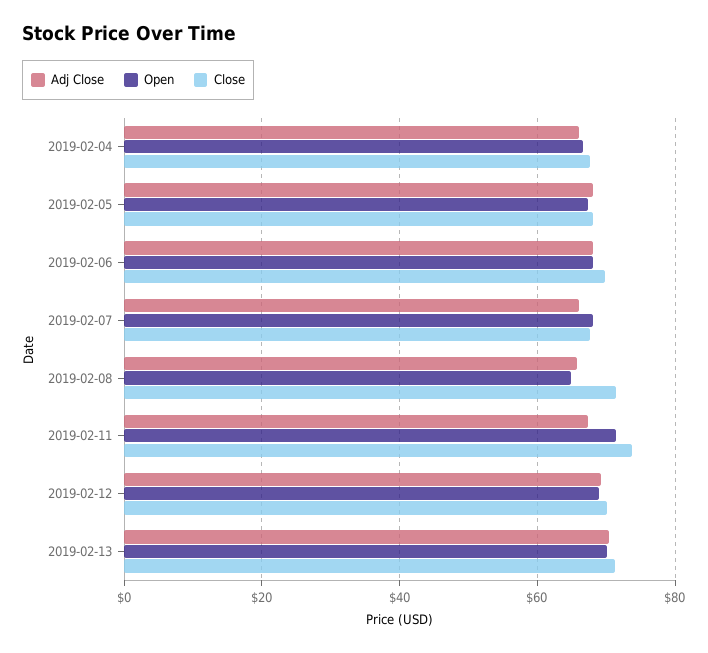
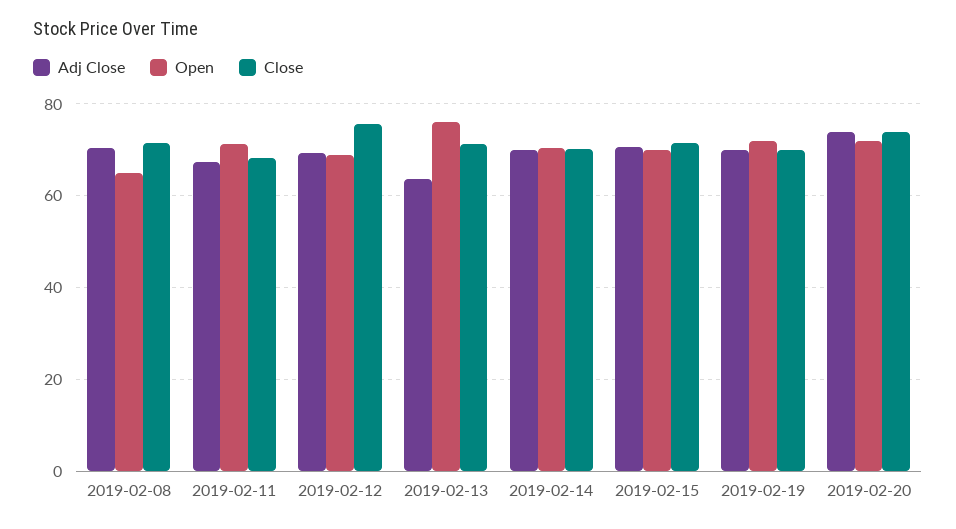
Adj Close, 2019-02-04: 66 -> none
Open, 2019-02-04: 66 -> none
Close, 2019-02-04: 68 -> none
Adj Close, 2019-02-05: 68 -> none
Open, 2019-02-05: 68 -> none
Close, 2019-02-05: 68 -> none
Adj Close, 2019-02-06: 68 -> none
Open, 2019-02-06: 68 -> none
Close, 2019-02-06: 70 -> none
Adj Close, 2019-02-07: 66 -> none
Open, 2019-02-07: 68 -> none
Close, 2019-02-07: 68 -> none
Adj Close, 2019-02-08: 66 -> 70
Close, 2019-02-11: 74 -> 68
Close, 2019-02-12: 70 -> 76
Adj Close, 2019-02-13: 70 -> 64
Open, 2019-02-13: 70 -> 76
Adj Close, 2019-02-14: none -> 70
Open, 2019-02-14: none -> 70
Close, 2019-02-14: none -> 70
Adj Close, 2019-02-15: none -> 70
Open, 2019-02-15: none -> 70
Close, 2019-02-15: none -> 72
Adj Close, 2019-02-19: none -> 70
Open, 2019-02-19: none -> 72
Close, 2019-02-19: none -> 70
Adj Close, 2019-02-20: none -> 74
Open, 2019-02-20: none -> 72
Close, 2019-02-20: none -> 74

